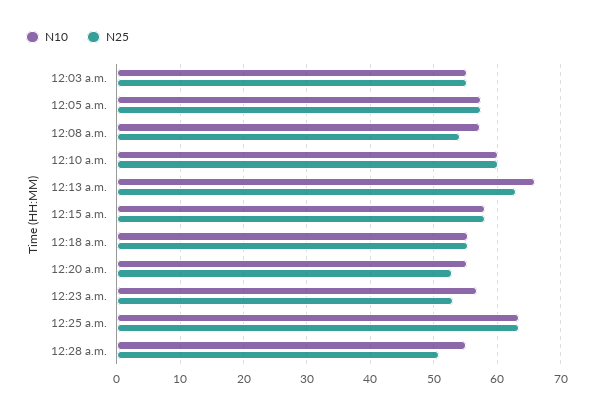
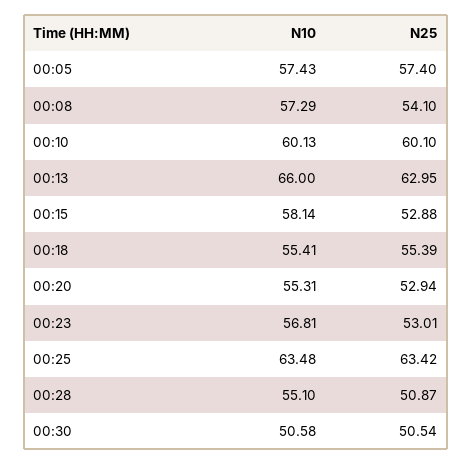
N10, 12:03 a.m.: 55 -> none
N25, 12:03 a.m.: 55 -> none
N25, 12:15 a.m.: 58 -> 52.88
N10, 00:30: none -> 50.58
N25, 00:30: none -> 50.54

